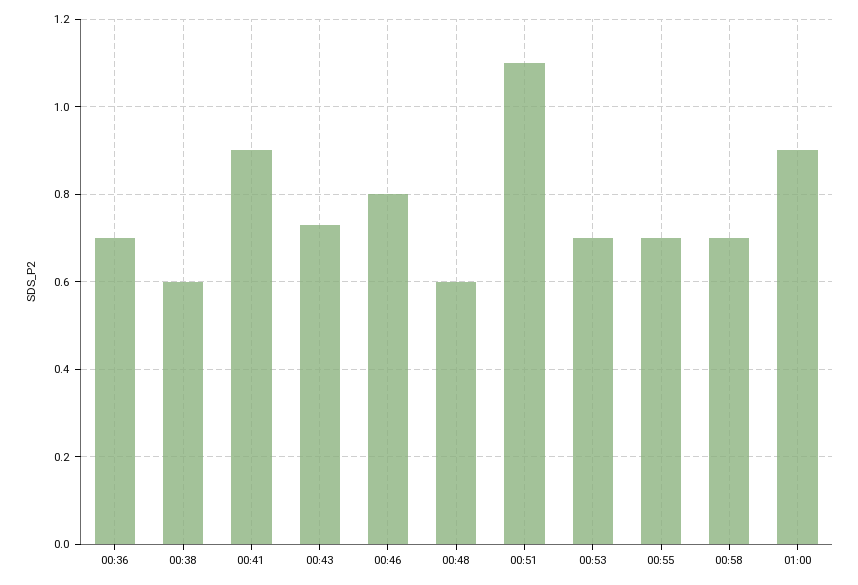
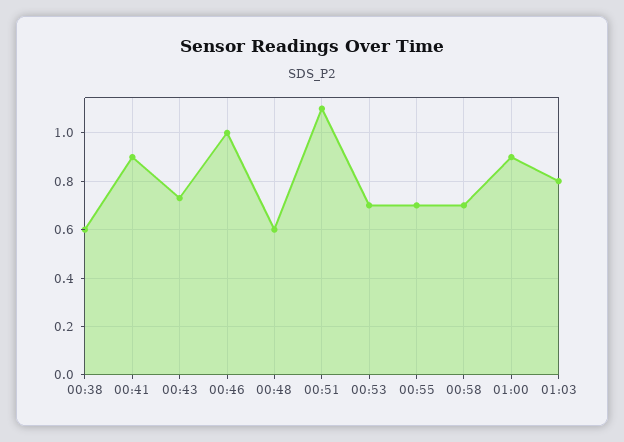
00:36: 0.7 -> none
00:46: 0.8 -> 1
01:03: none -> 0.8

